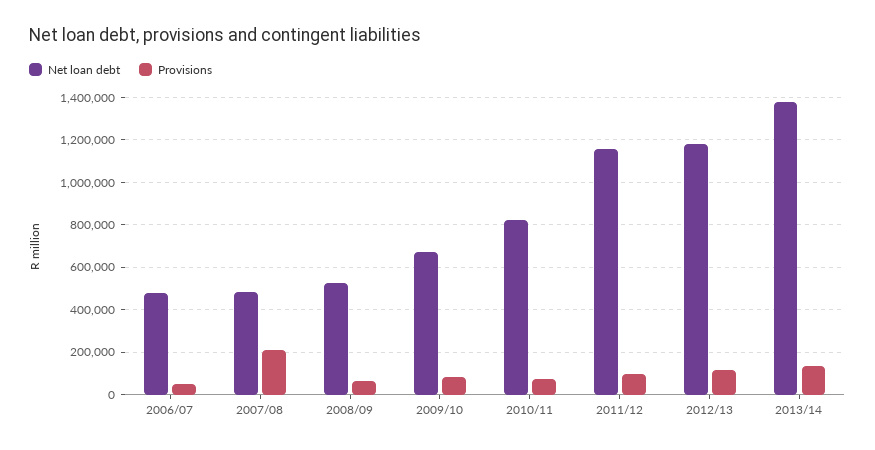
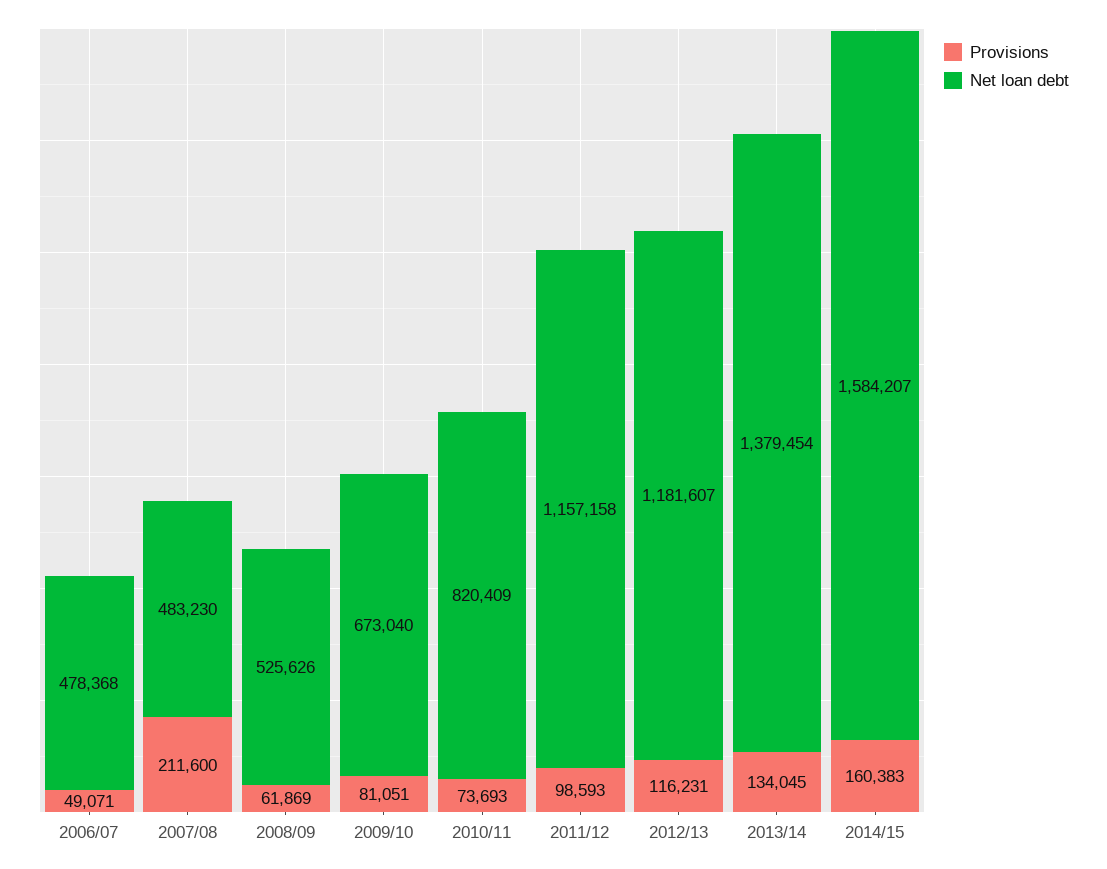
Provisions, 2014/15: none -> 160383
Net loan debt, 2014/15: none -> 1584207

